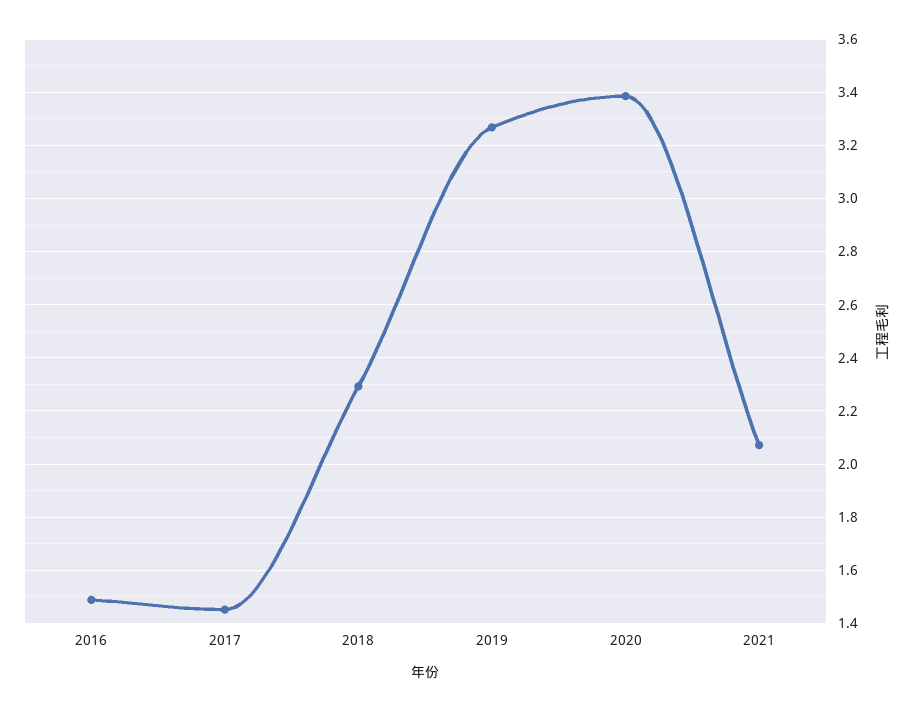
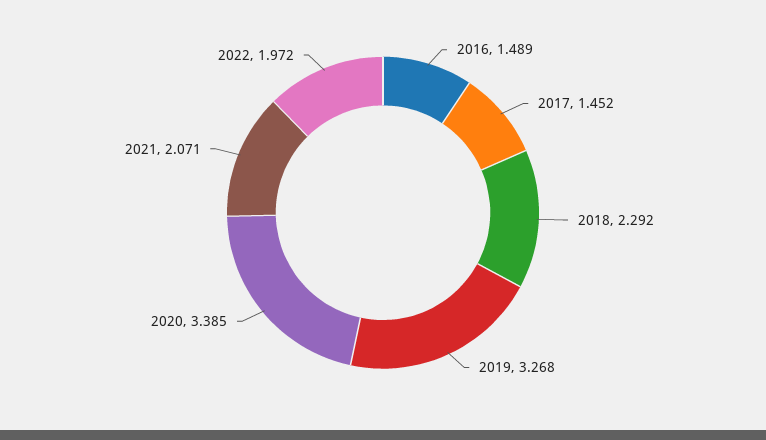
2022: none -> 1.972

